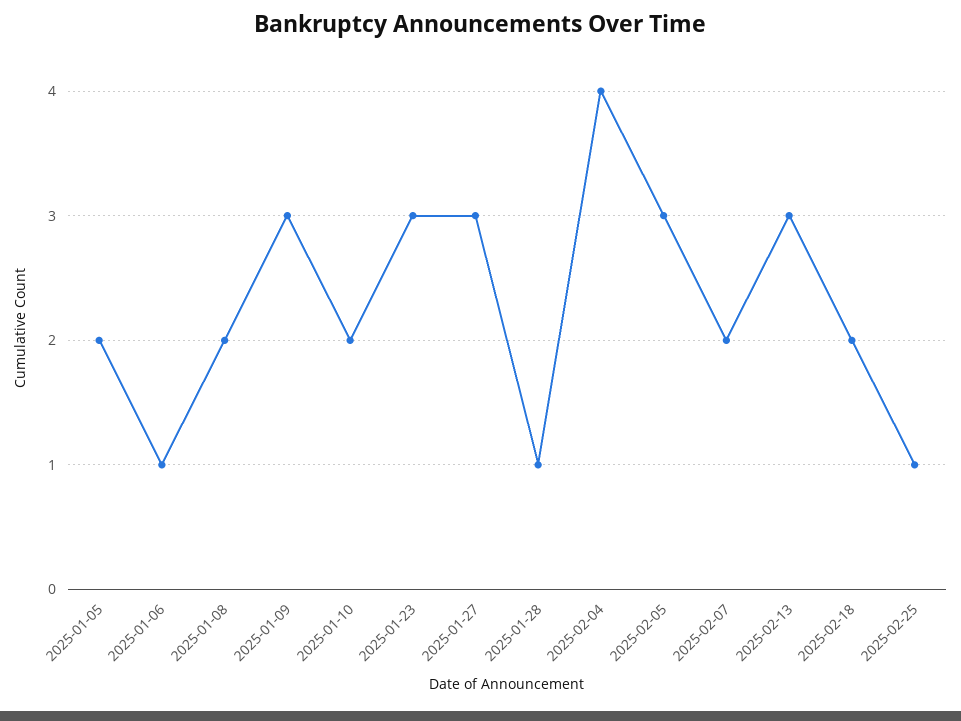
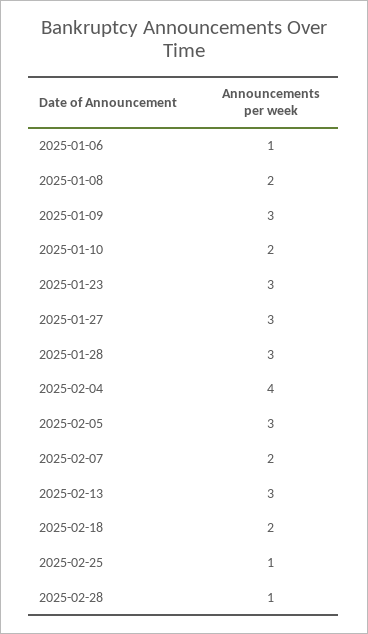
2025-01-05: 2 -> none
2025-01-28: 1 -> 3
2025-02-28: none -> 1

